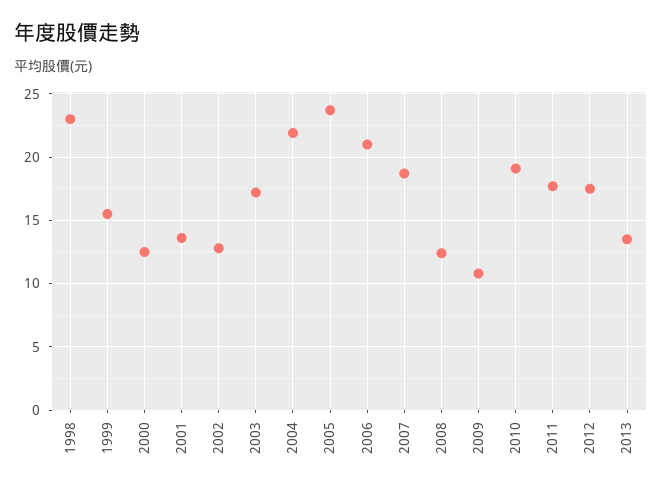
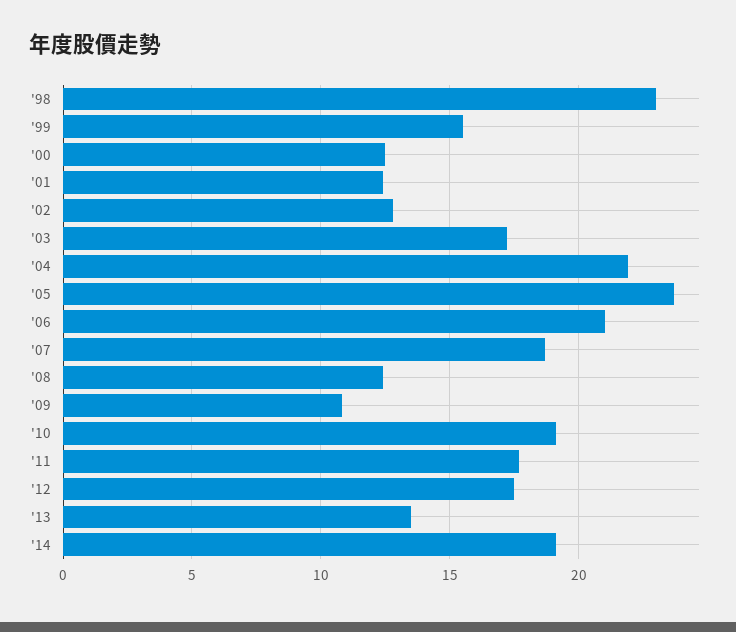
2001: 13.5 -> 12.5
'14: none -> 19

